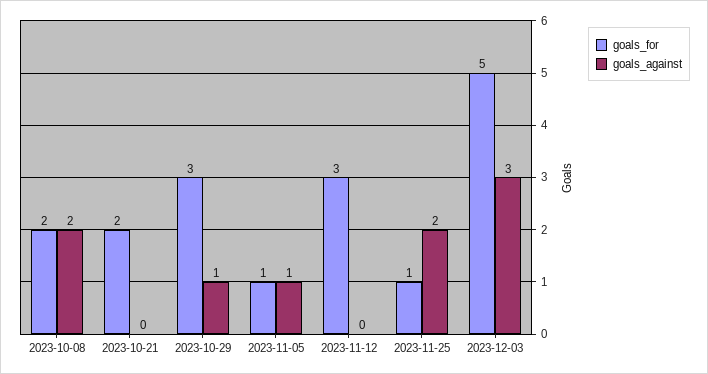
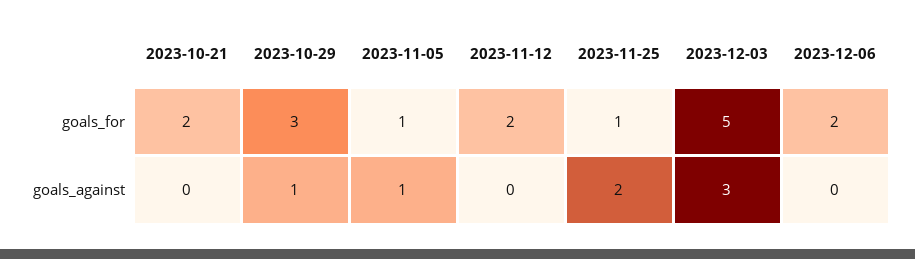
goals_for, 2023-10-08: 2 -> none
goals_against, 2023-10-08: 2 -> none
goals_for, 2023-11-12: 3 -> 2
goals_for, 2023-12-06: none -> 2
goals_against, 2023-12-06: none -> 0

